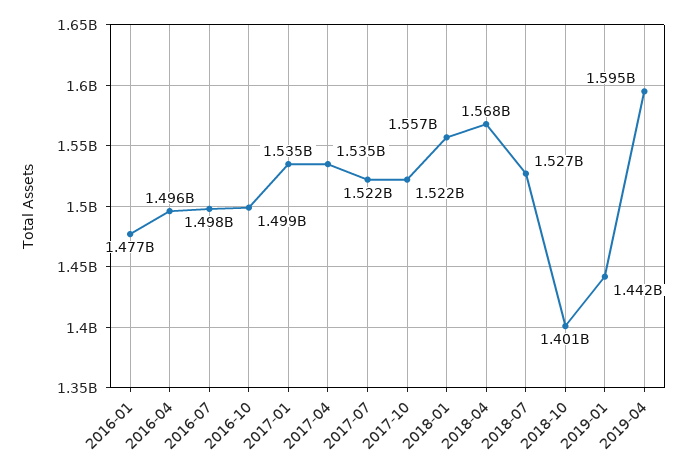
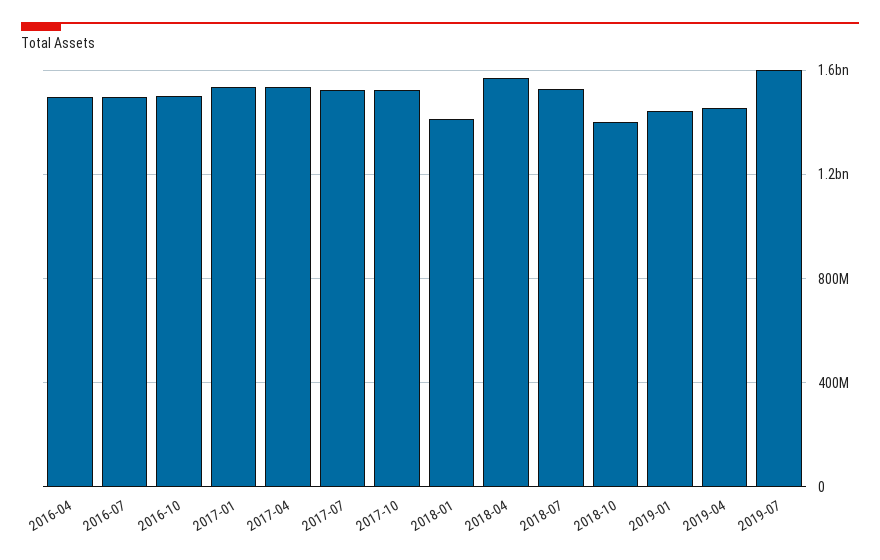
2016-01: 1477000000 -> none
2018-01: 1557000000 -> 1400000000
2019-04: 1595000000 -> 1450000000
2019-07: none -> 1600000000

